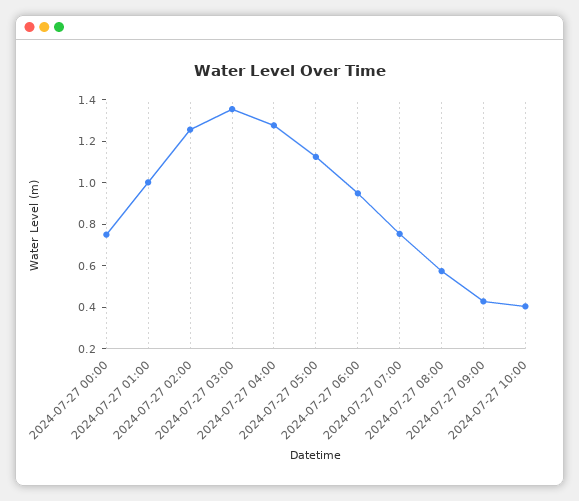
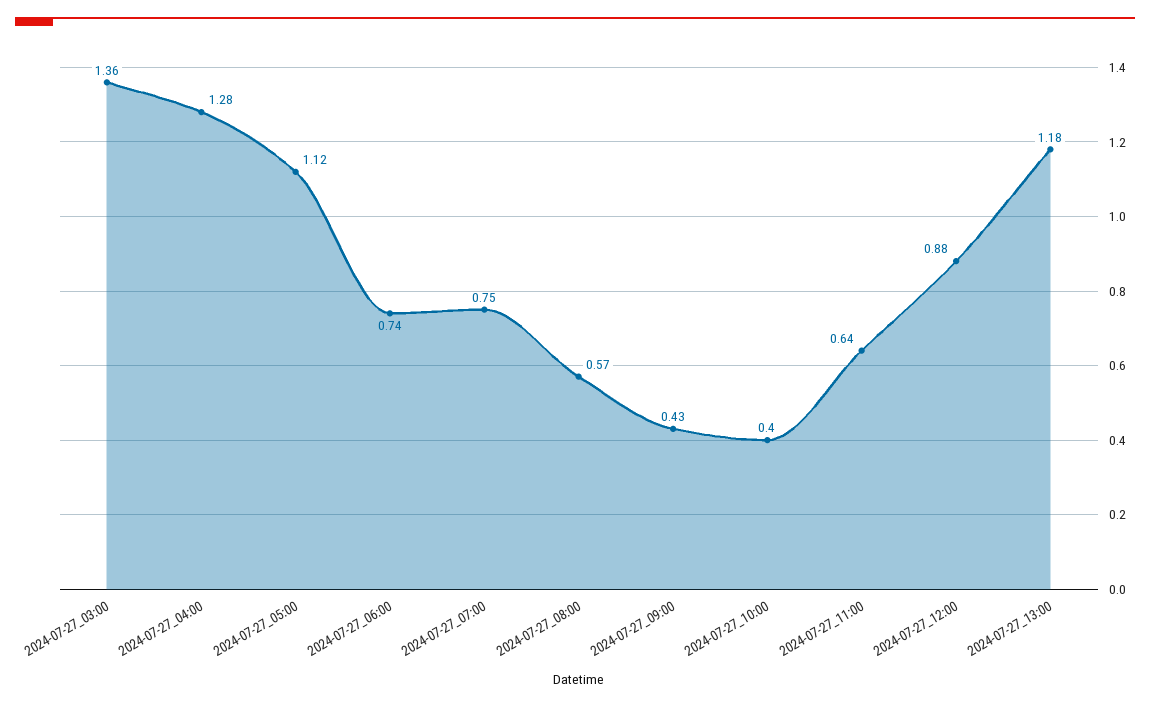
2024-07-27 00:00: 0.75 -> none
2024-07-27 01:00: 1 -> none
2024-07-27 02:00: 1.25 -> none
2024-07-27 06:00: 0.95 -> 0.74
2024-07-27_11:00: none -> 0.64
2024-07-27_12:00: none -> 0.88
2024-07-27_13:00: none -> 1.18

